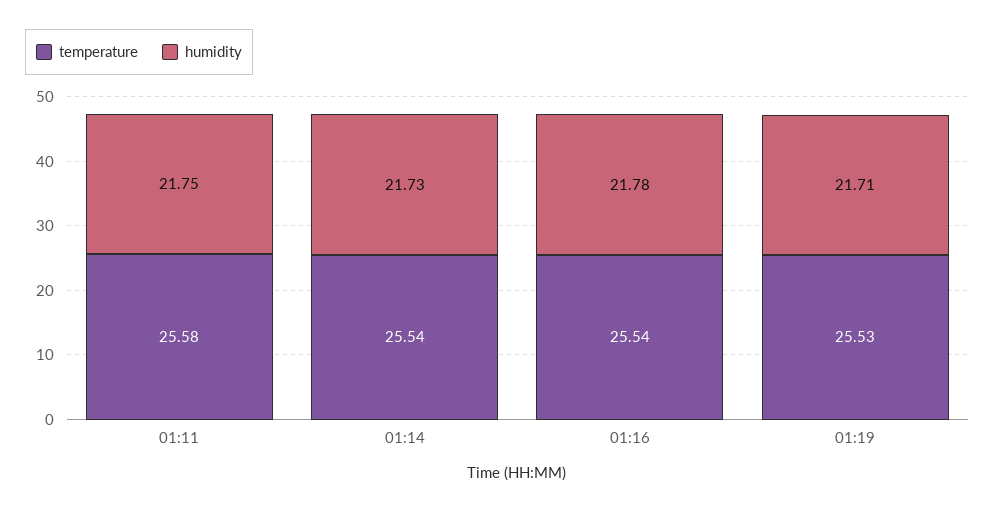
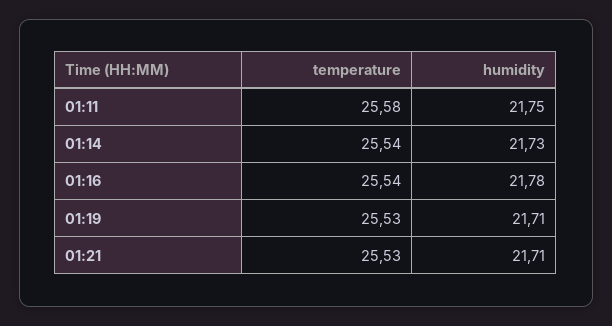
temperature, 01:21: none -> 25.53
humidity, 01:21: none -> 21.71

